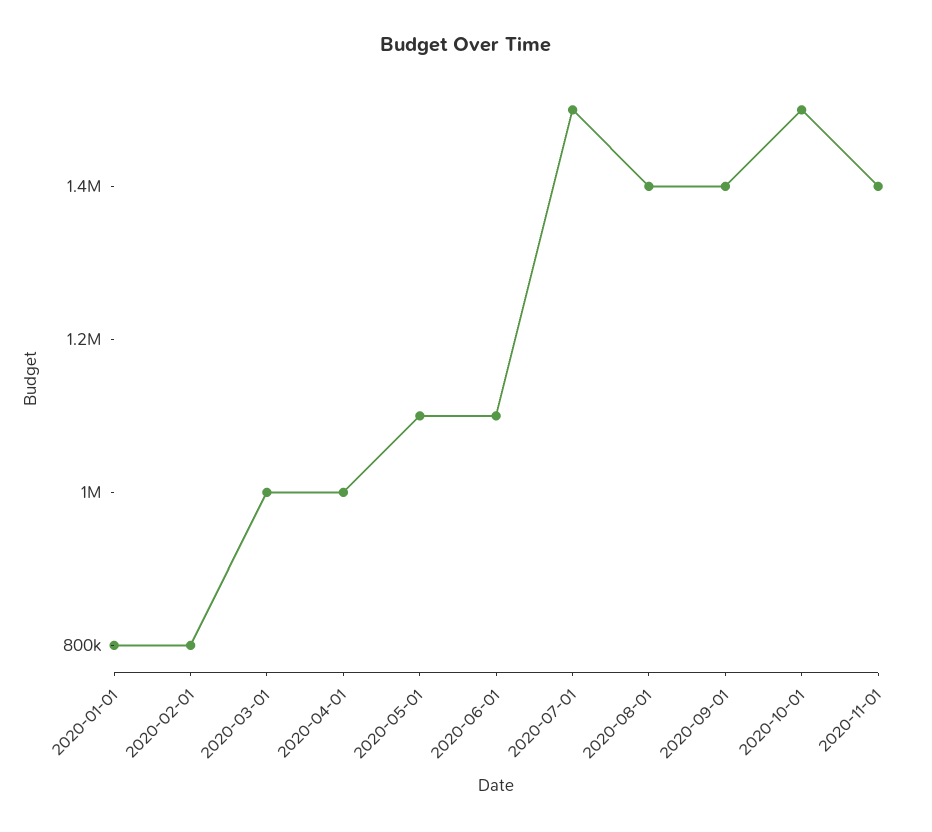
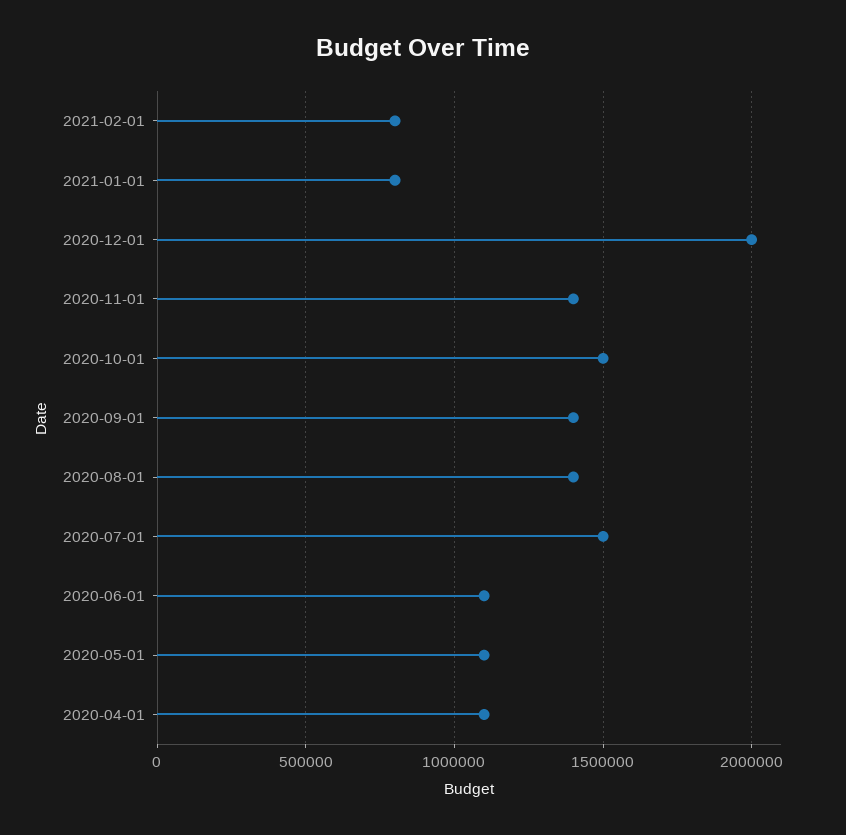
2020-01-01: 800000 -> none
2020-02-01: 800000 -> none
2020-03-01: 1000000 -> none
2020-04-01: 1000000 -> 1100000
2021-02-01: none -> 800000
2021-01-01: none -> 800000
2020-12-01: none -> 2000000

